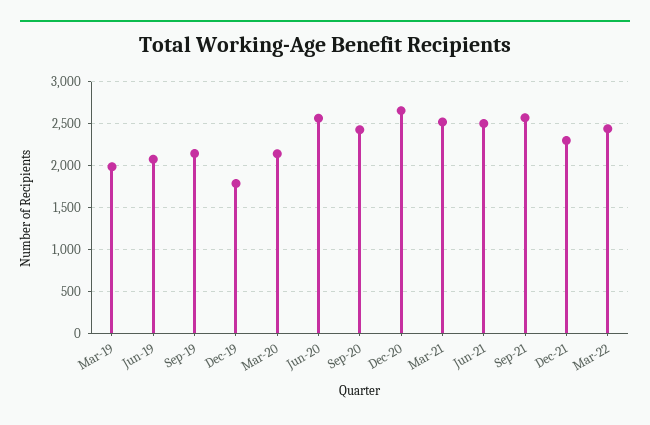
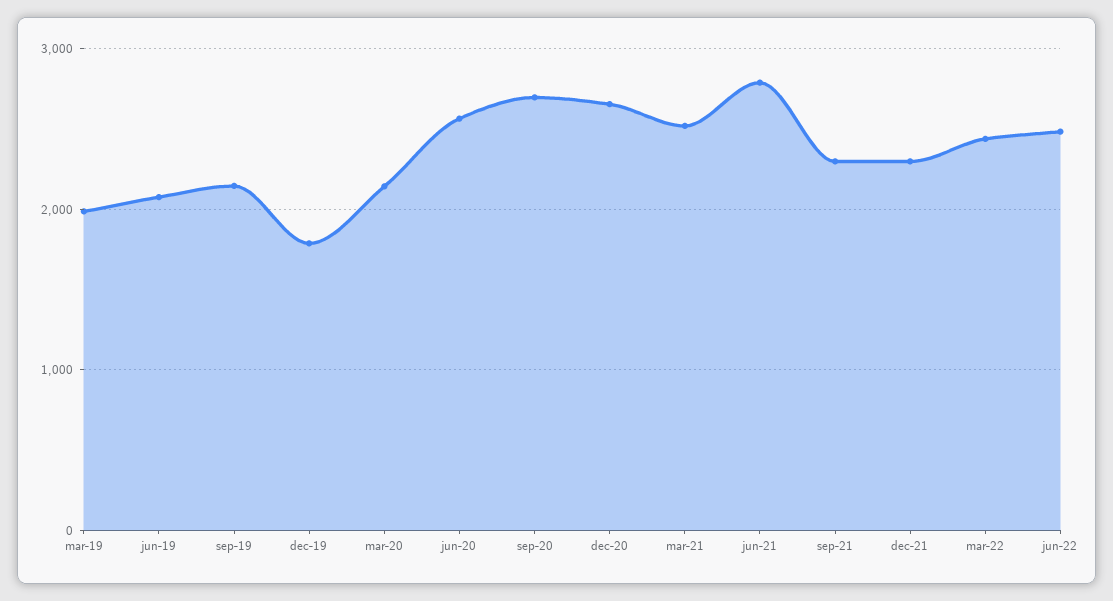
Sep-20: 2400 -> 2700
Jun-21: 2500 -> 2800
Sep-21: 2600 -> 2300
jun-22: none -> 2500

